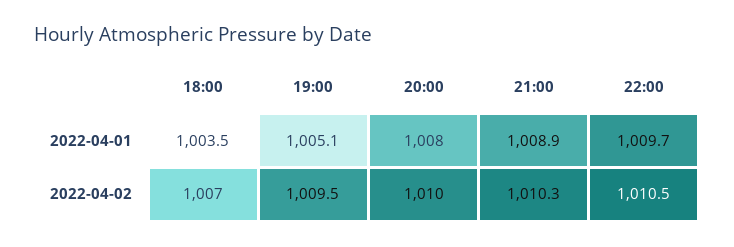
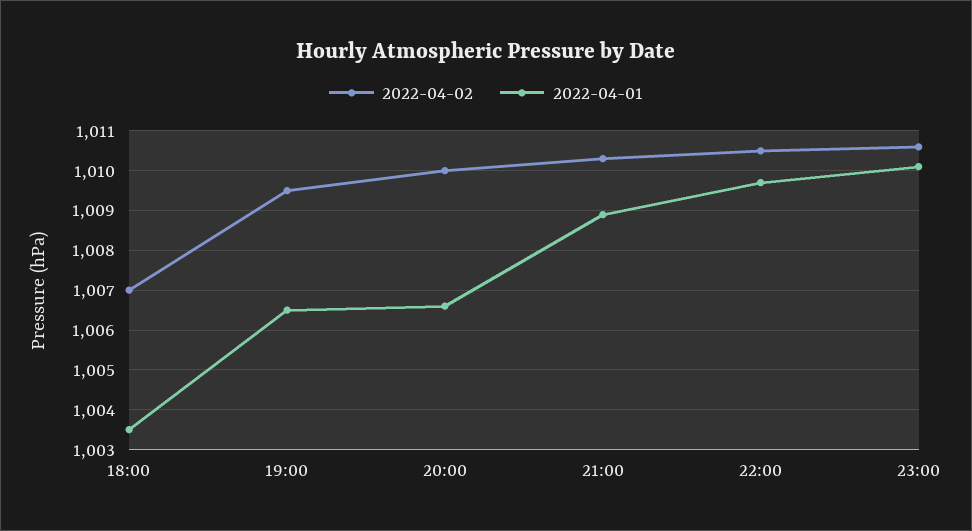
2022-04-01, 19:00: 1005.1 -> 1006.5
2022-04-01, 20:00: 1008 -> 1006.5
2022-04-02, 23:00: none -> 1010.5
2022-04-01, 23:00: none -> 1010

